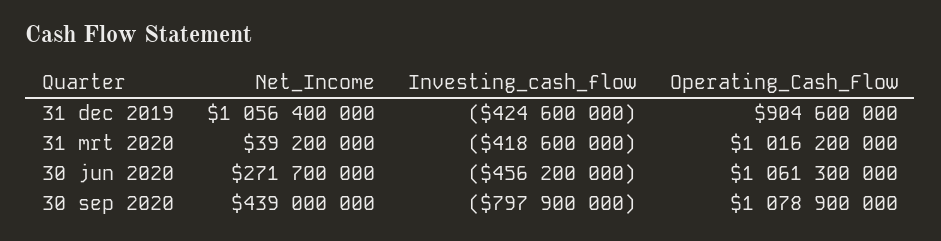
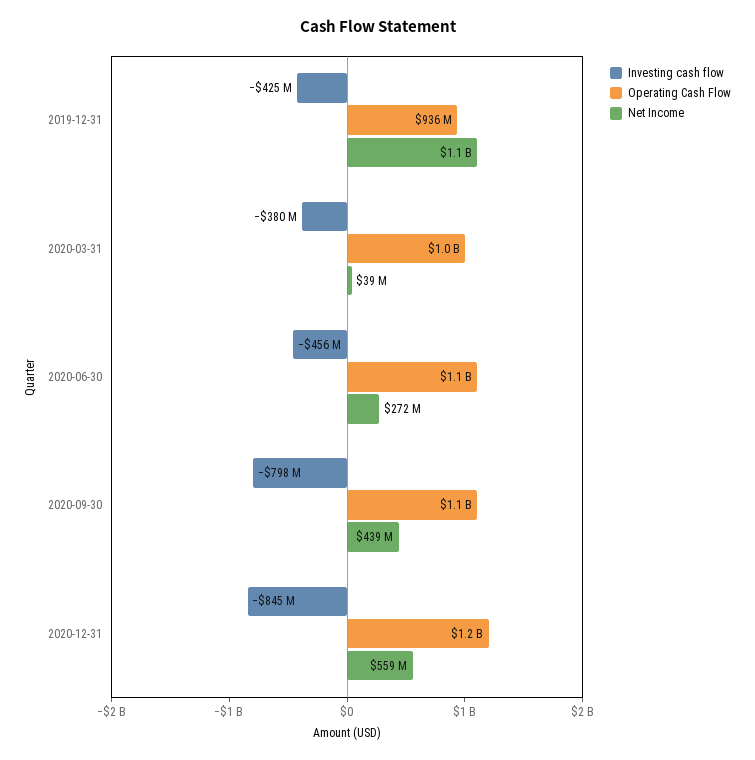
Operating_Cash_Flow, 31 dec 2019: 904600000 -> 936000000
Investing_cash_flow, 31 mrt 2020: -418600000 -> -380000000
Investing_cash_flow, 2020-12-31: none -> -845000000
Operating_Cash_Flow, 2020-12-31: none -> 1200000000
Net_Income, 2020-12-31: none -> 559000000

